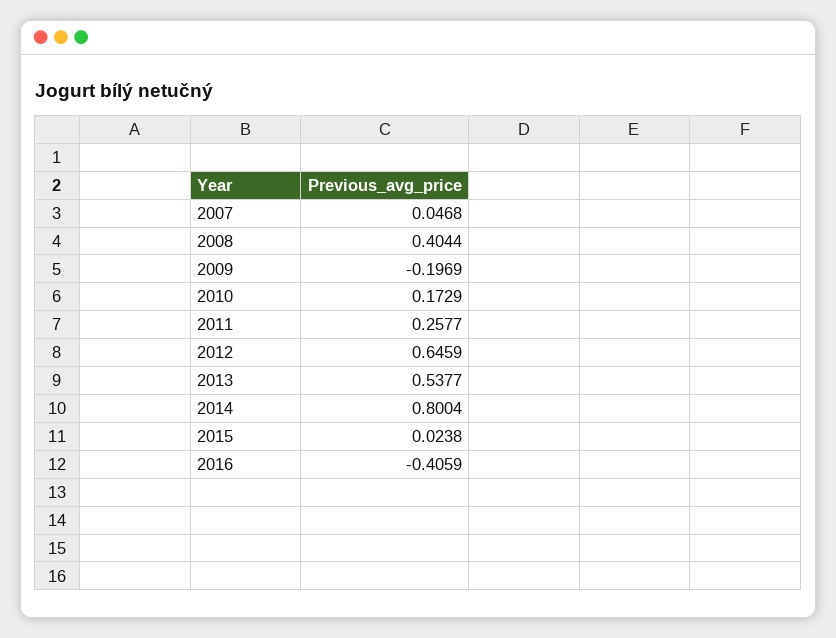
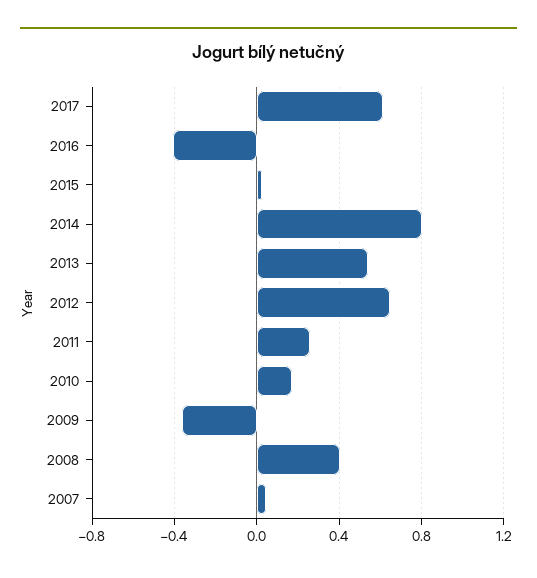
2009: -0.1969 -> -0.35
2017: none -> 0.6

